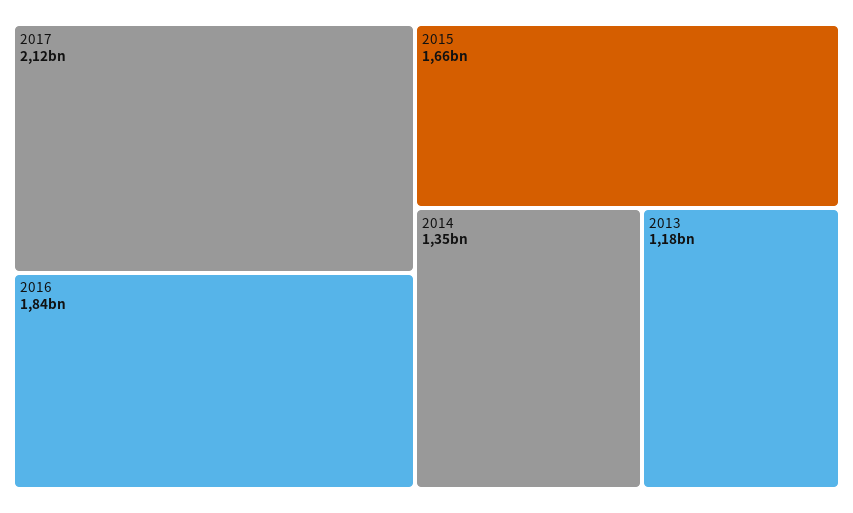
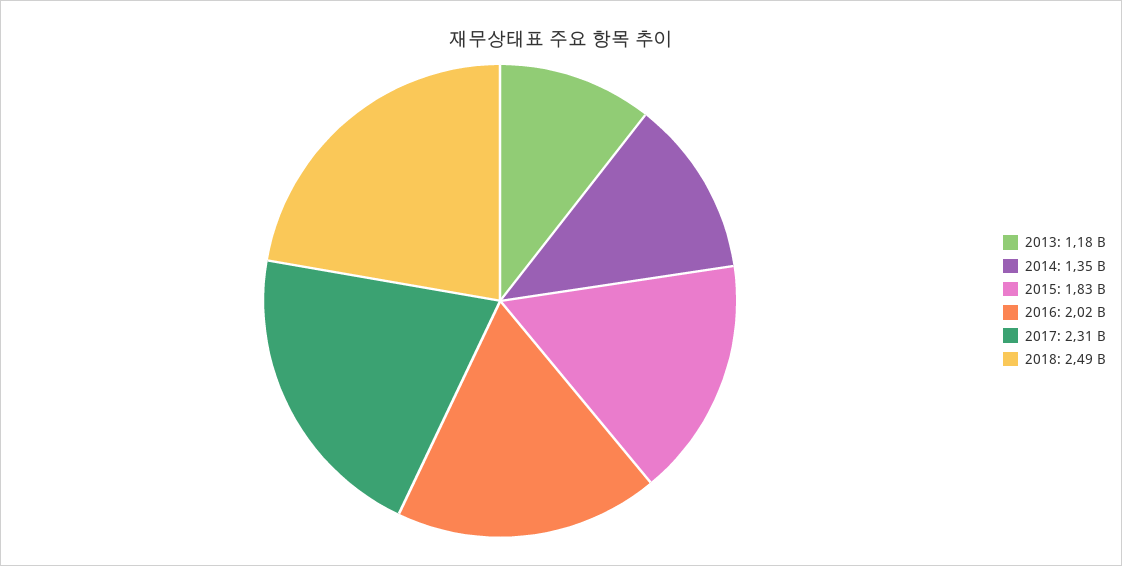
2017: 2120000000 -> 2310000000
2016: 1840000000 -> 2020000000
2015: 1660000000 -> 1830000000
2018: none -> 2490000000

